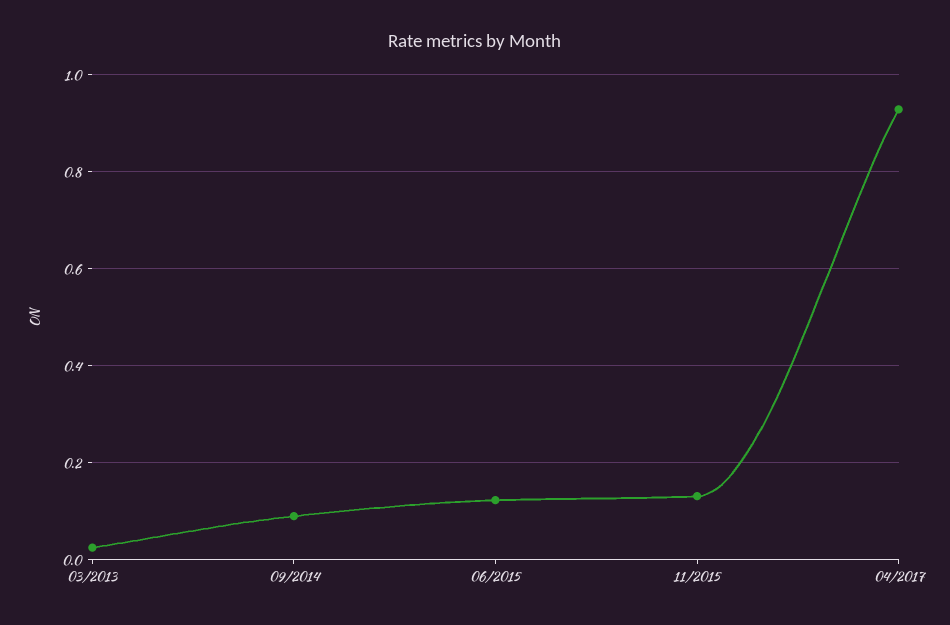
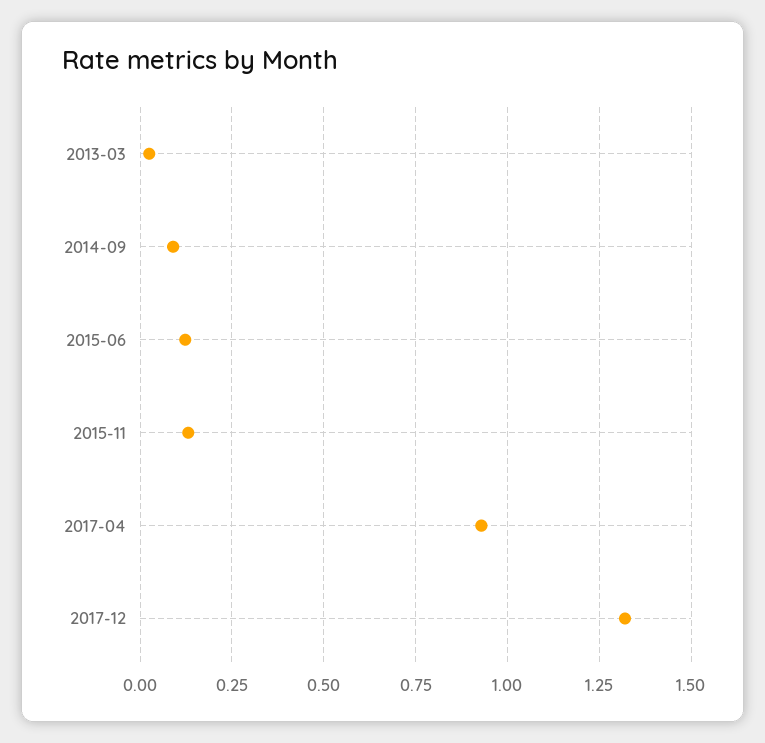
2017-12: none -> 1.325

